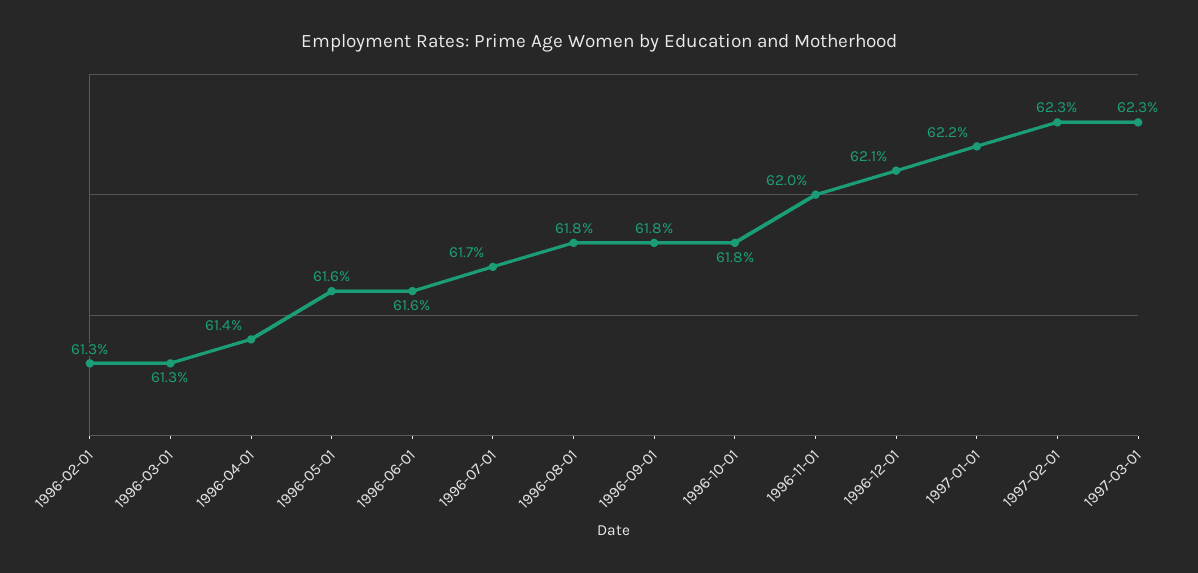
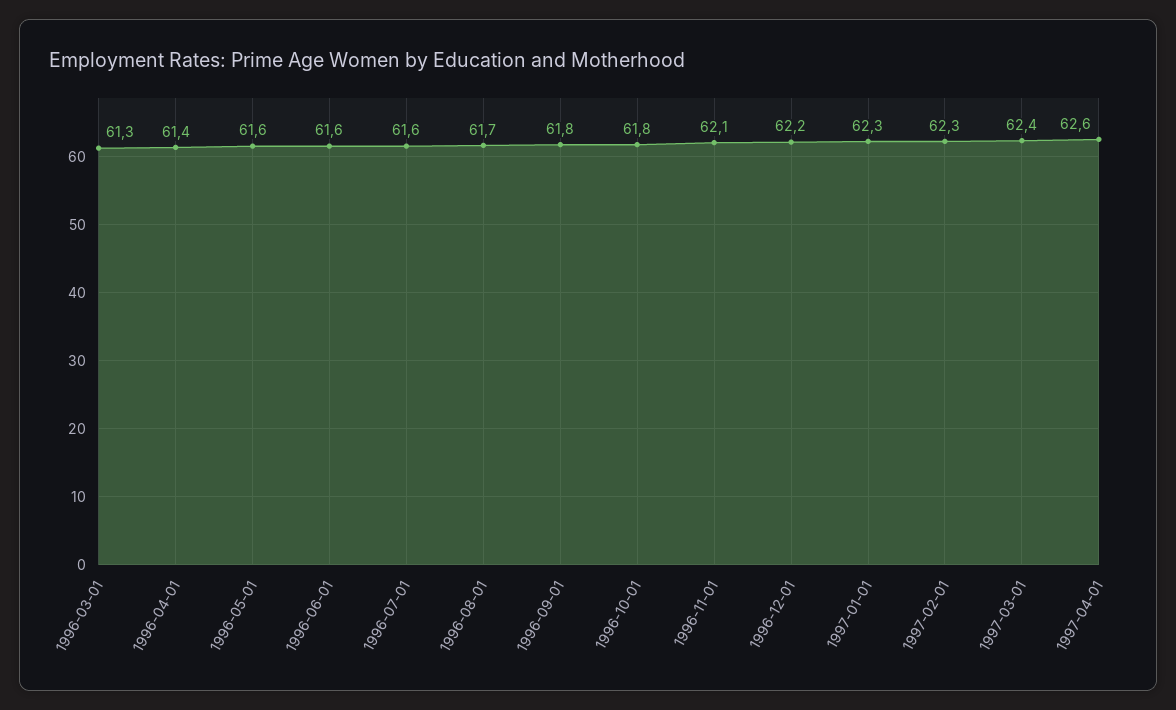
1996-02-01: 61.3 -> none
1996-07-01: 61.7 -> 61.6
1996-08-01: 61.8 -> 61.7
1996-11-01: 62 -> 62.1
1996-12-01: 62.1 -> 62.2
1997-01-01: 62.2 -> 62.3
1997-03-01: 62.3 -> 62.4
1997-04-01: none -> 62.6

